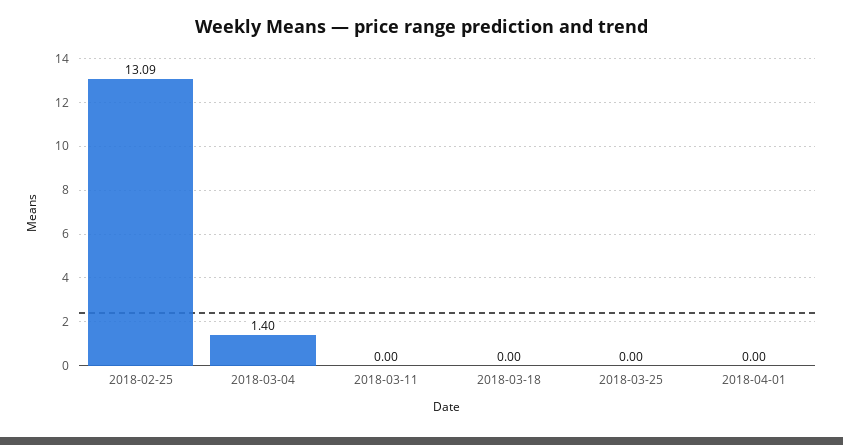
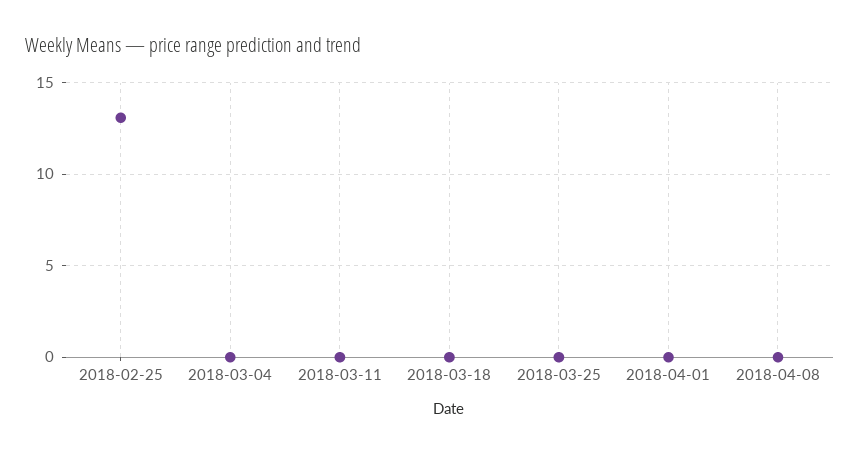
2018-03-04: 1.4 -> 0
2018-04-08: none -> 0

